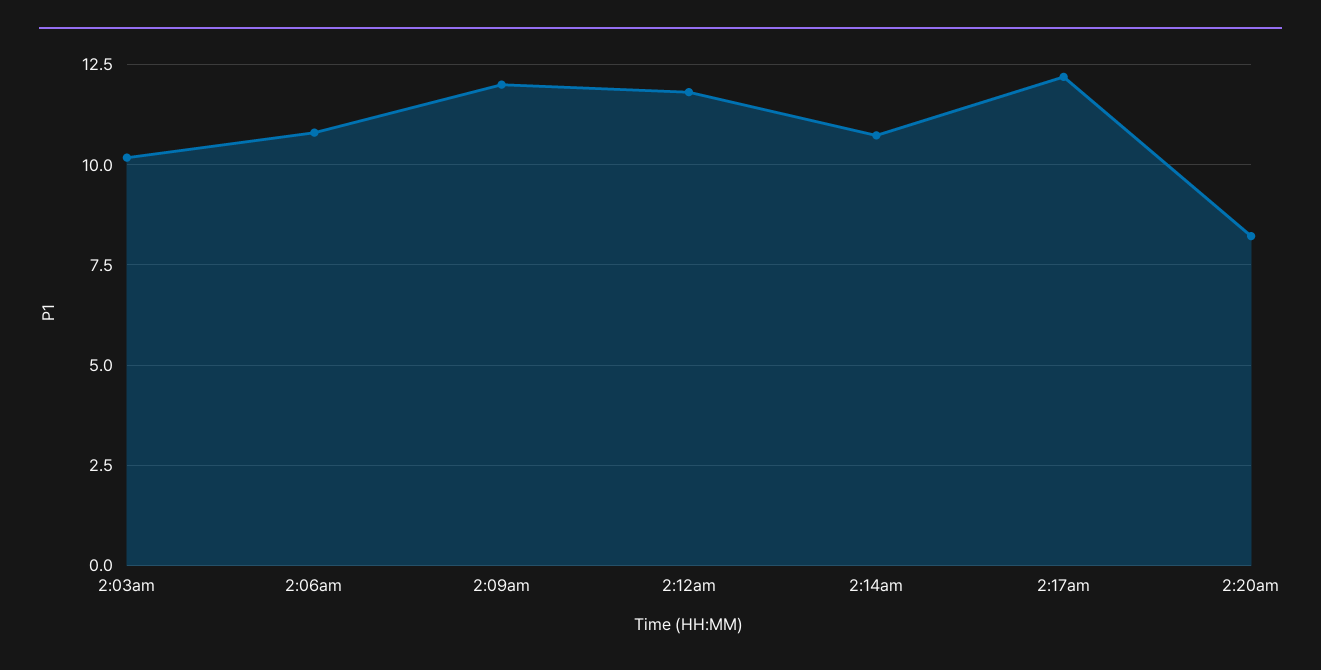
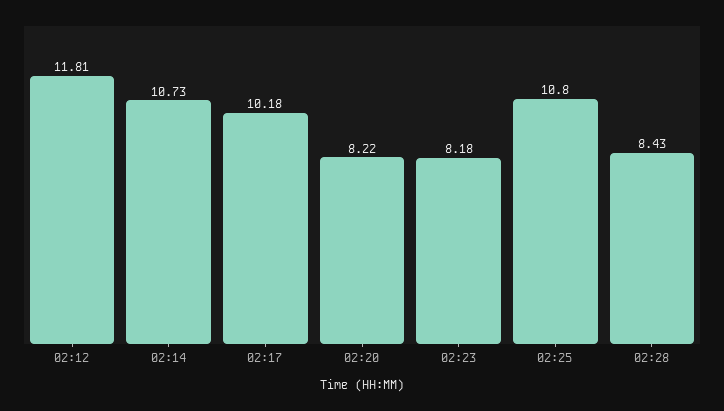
2:03am: 10.25 -> none
2:06am: 10.75 -> none
2:09am: 12 -> none
2:17am: 12.25 -> 10.18
02:23: none -> 8.18
02:25: none -> 10.8
02:28: none -> 8.43

